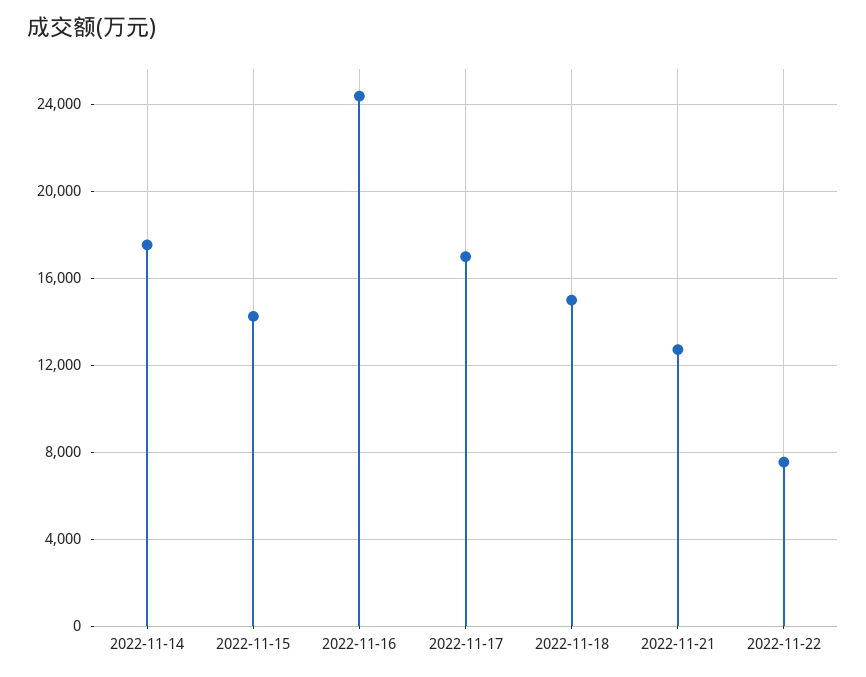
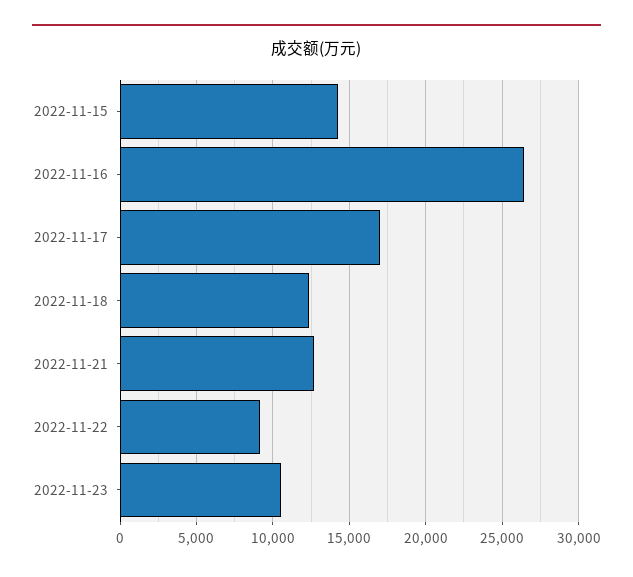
2022-11-14: 17500 -> none
2022-11-16: 24500 -> 26500
2022-11-18: 15000 -> 12500
2022-11-22: 7500 -> 9000
2022-11-23: none -> 10500

